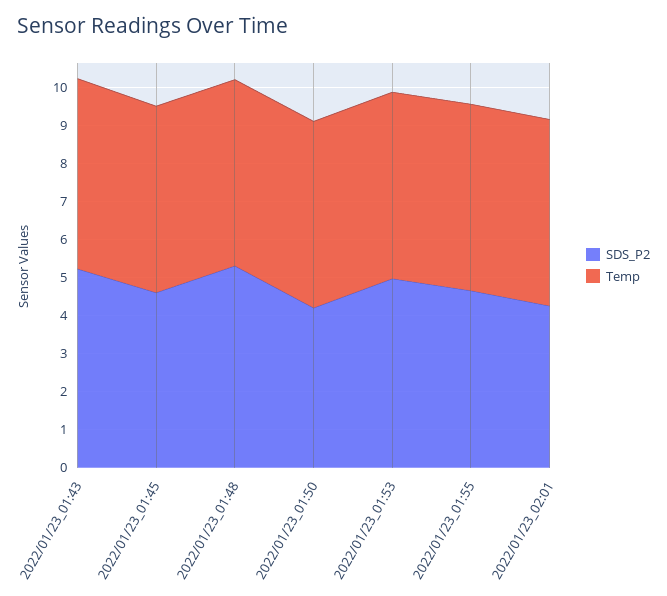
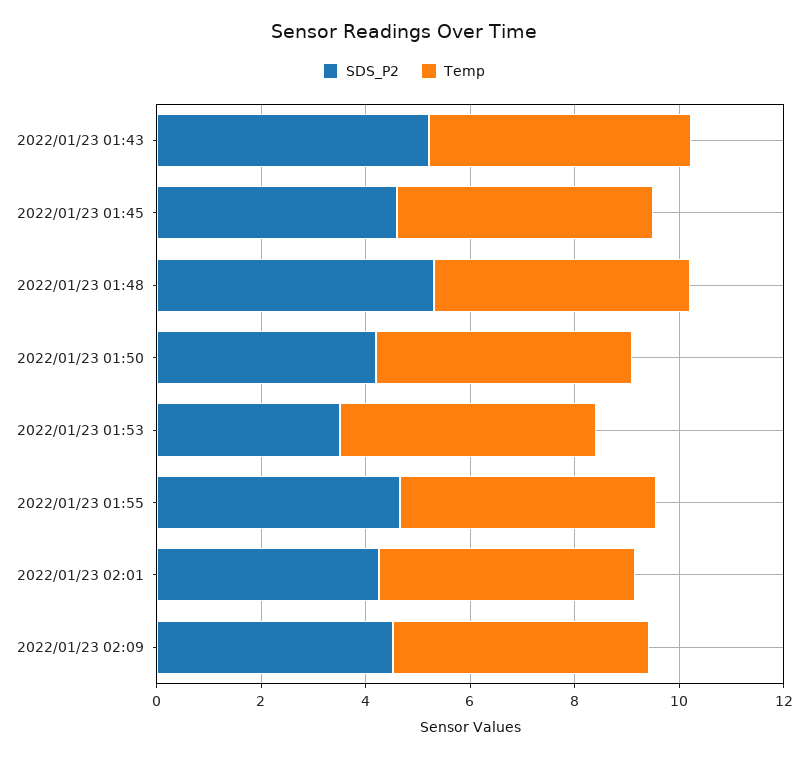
SDS_P2, 2022/01/23_01:53: 5 -> 3.5
SDS_P2, 2022/01/23 02:09: none -> 4.5
Temp, 2022/01/23 02:09: none -> 5

